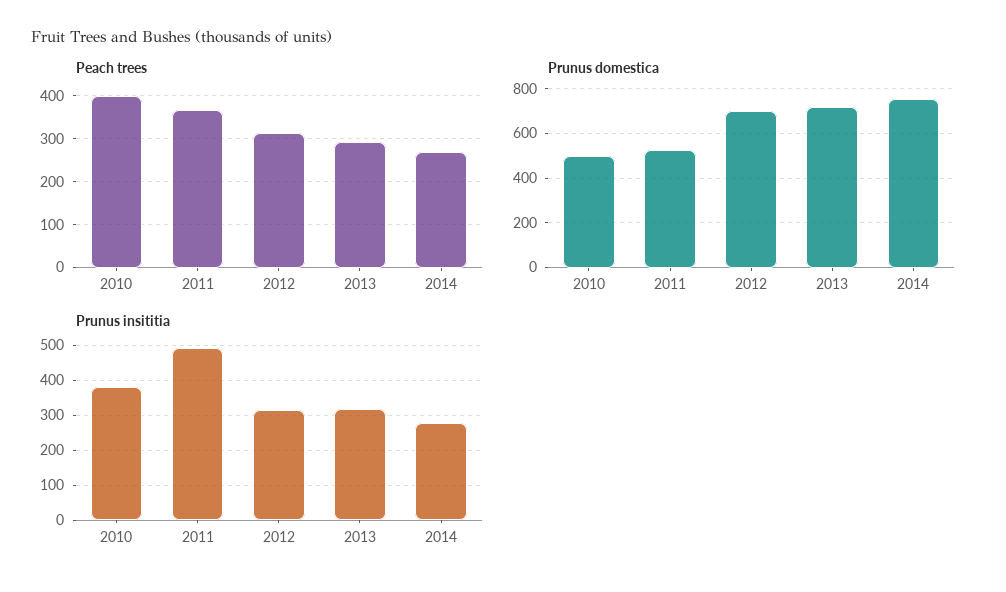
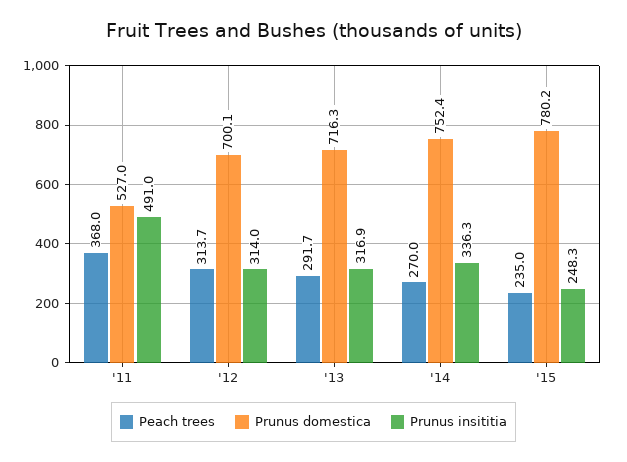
Peach trees, 2010: 400 -> none
Prunus domestica, 2010: 500 -> none
Prunus insititia, 2010: 380 -> none
Prunus insititia, 2014: 280 -> 336.3
Peach trees, '15: none -> 235
Prunus domestica, '15: none -> 780.2
Prunus insititia, '15: none -> 248.3

